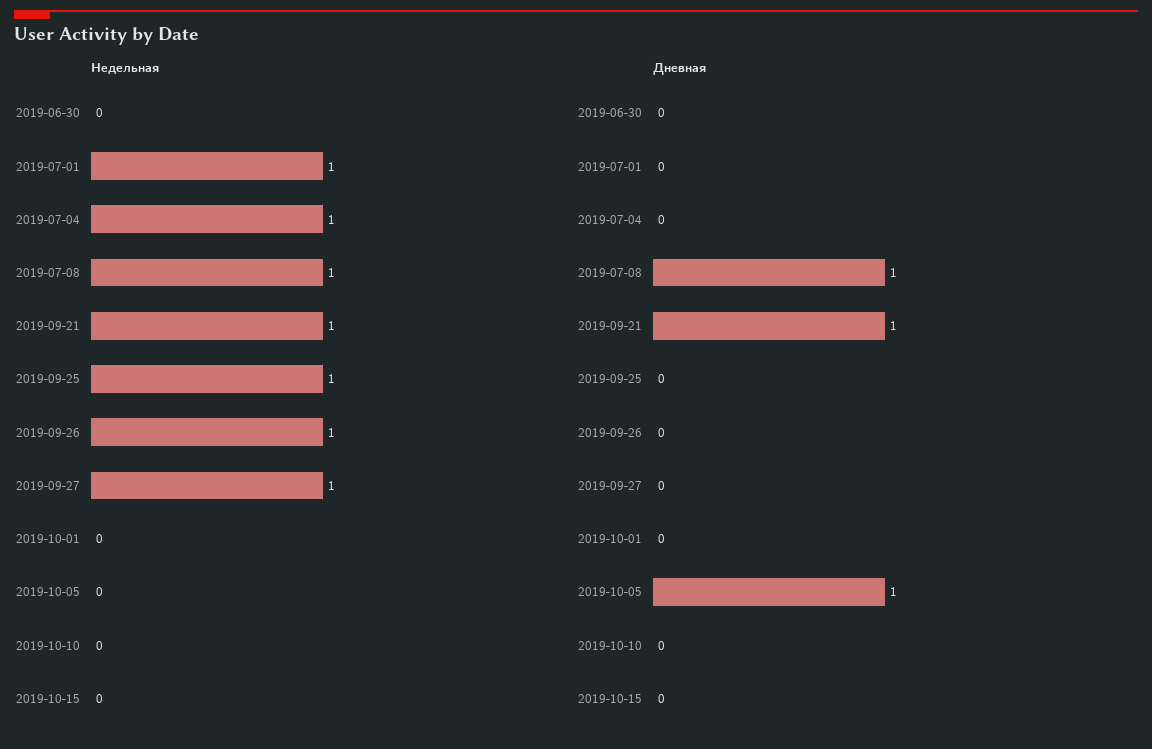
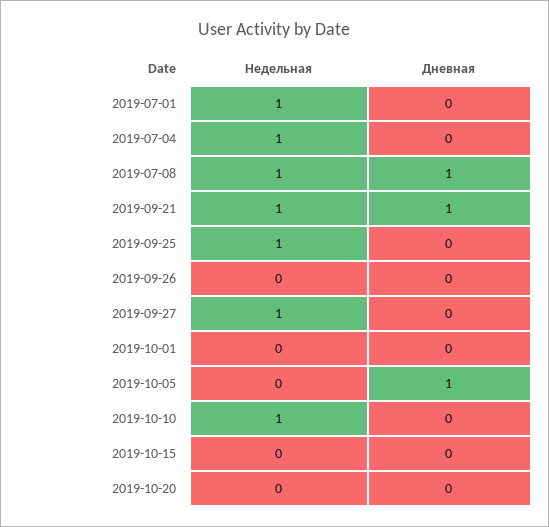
Недельная, 2019-06-30: 0 -> none
Недельная, 2019-09-26: 1 -> 0
Недельная, 2019-10-10: 0 -> 1
Дневная, 2019-06-30: 0 -> none
Недельная, 2019-10-20: none -> 0
Дневная, 2019-10-20: none -> 0

